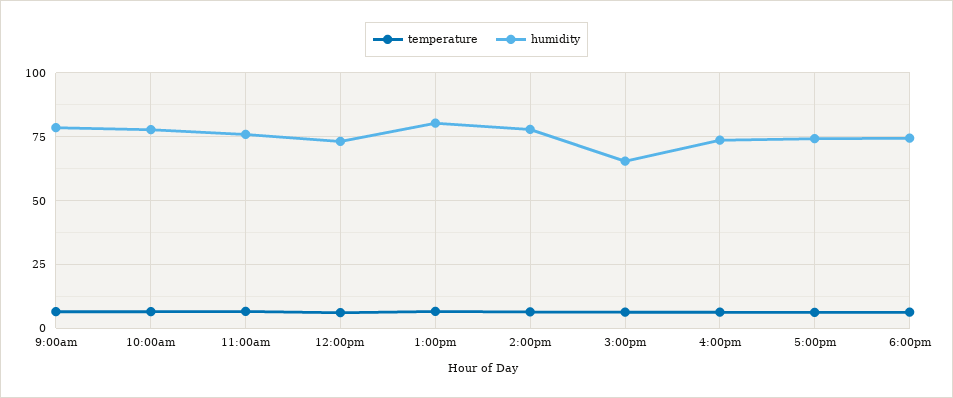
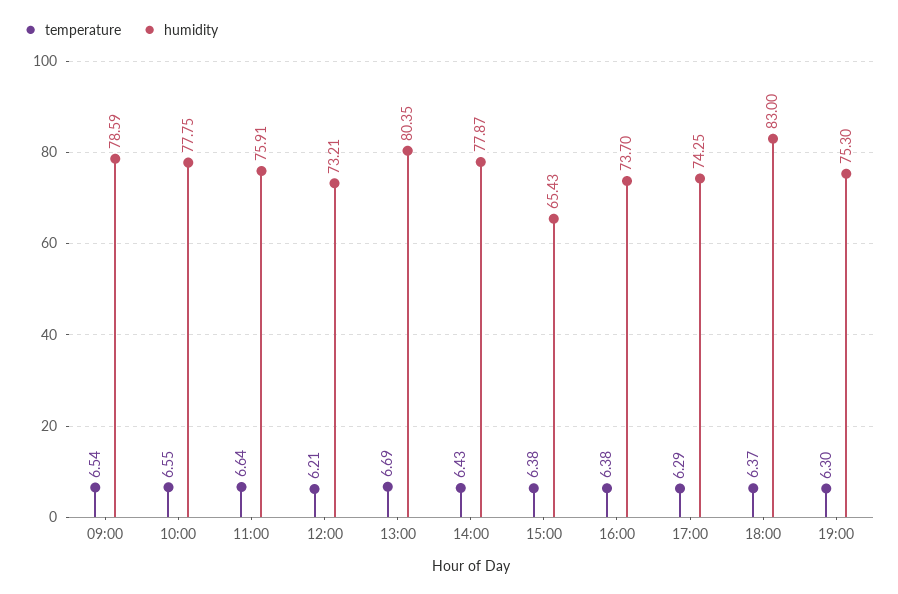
humidity, 6:00pm: 75 -> 83
temperature, 19:00: none -> 6.3
humidity, 19:00: none -> 75.3

